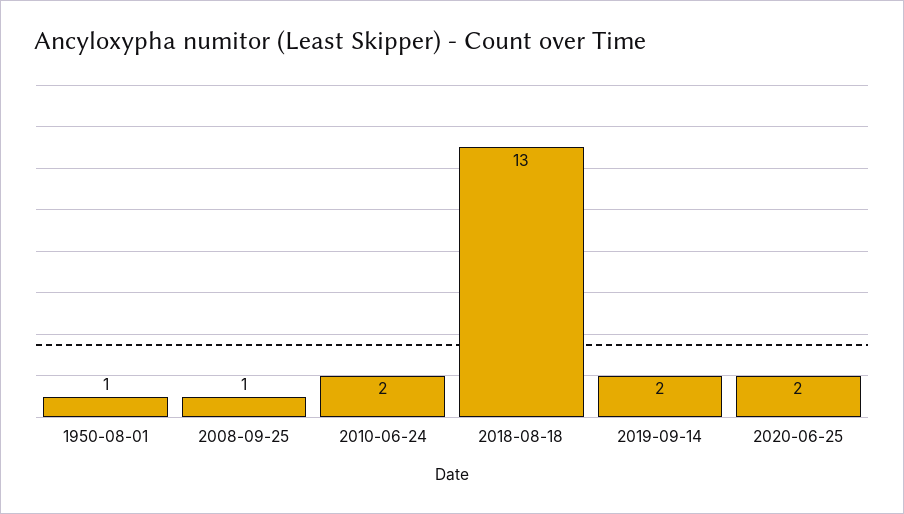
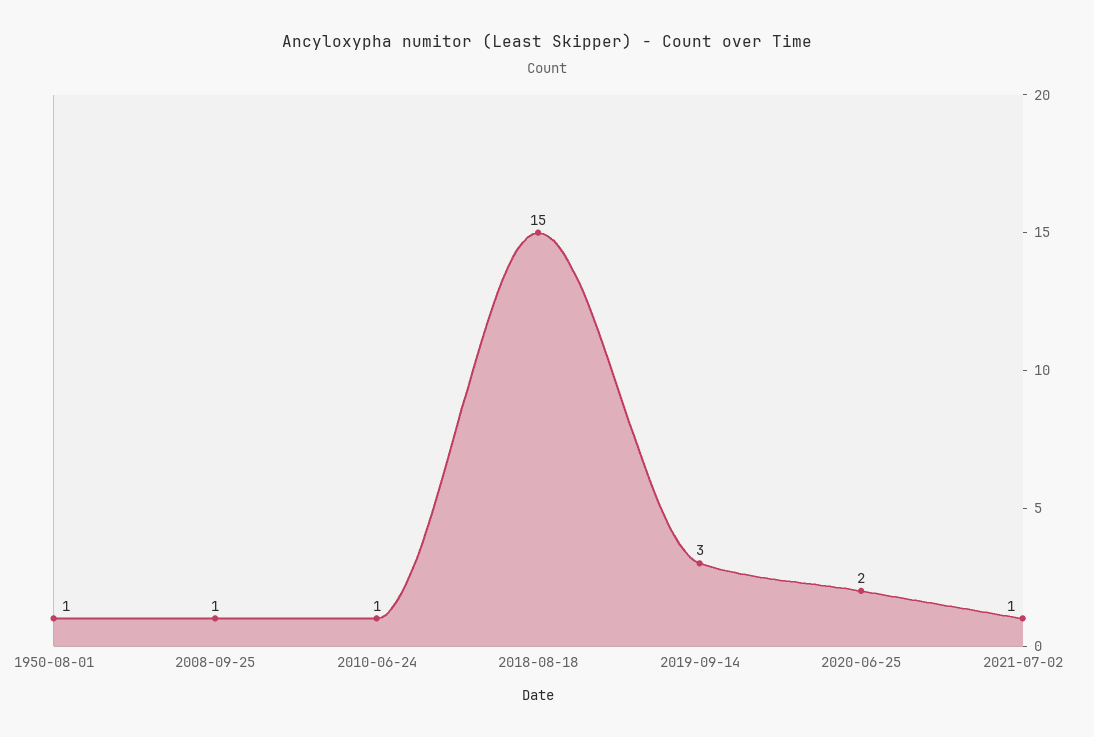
2010-06-24: 2 -> 1
2018-08-18: 13 -> 15
2019-09-14: 2 -> 3
2021-07-02: none -> 1

